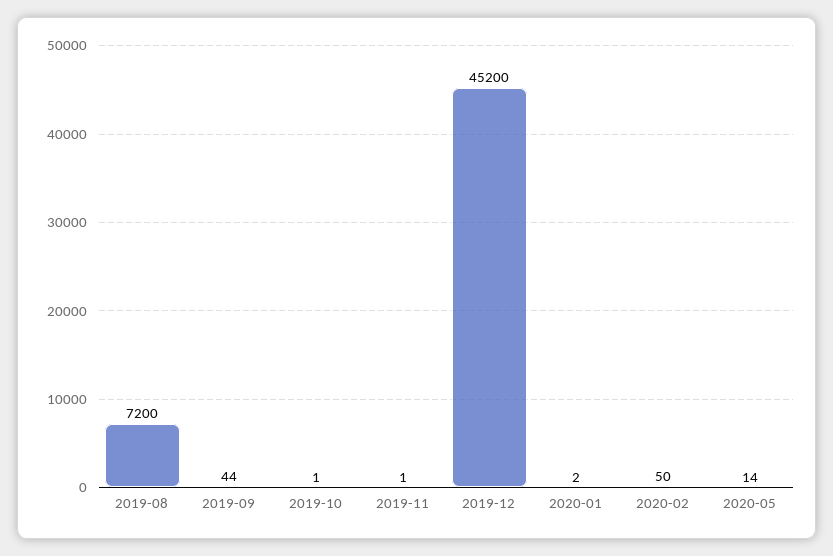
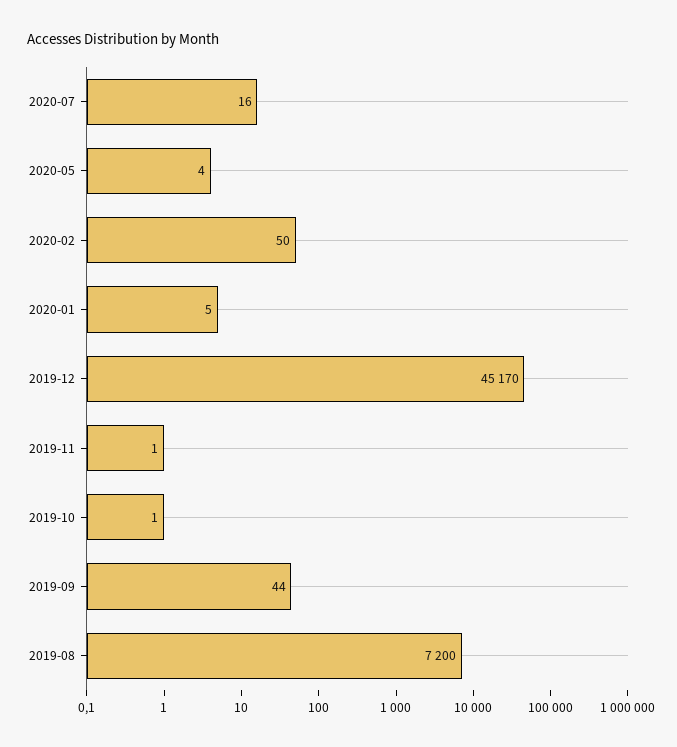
2019-12: 45200 -> 45170
2020-01: 2 -> 5
2020-05: 14 -> 4
2020-07: none -> 16

